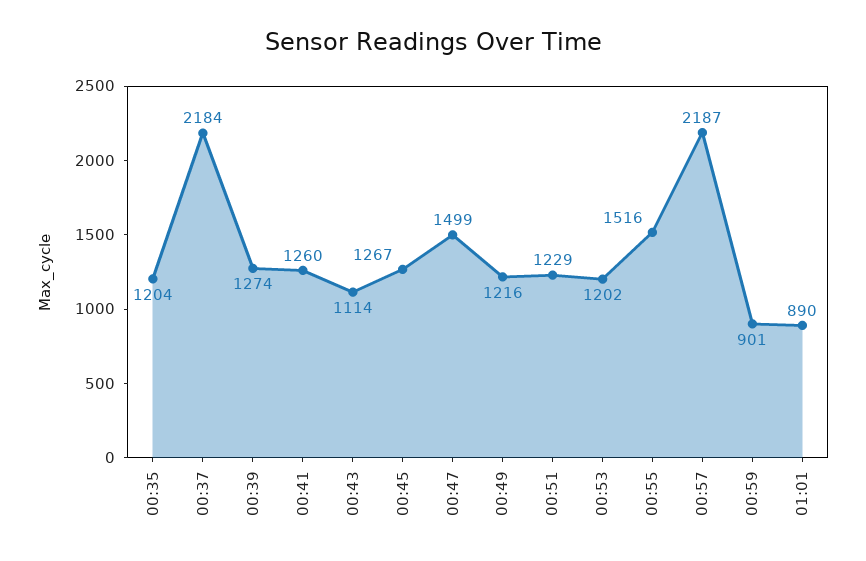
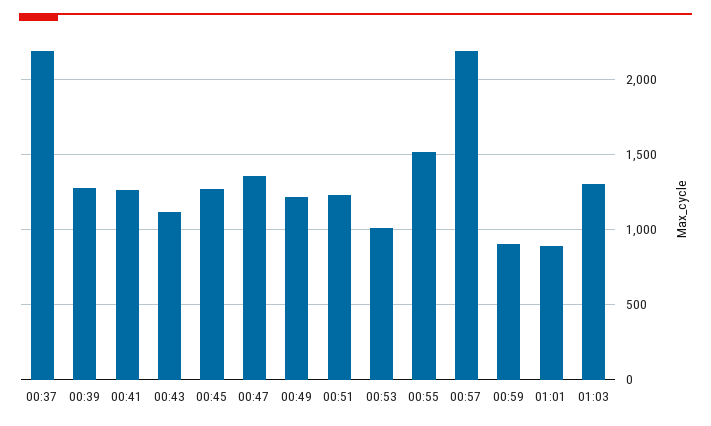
00:35: 1204 -> none
00:47: 1499 -> 1350
00:53: 1202 -> 1000
01:03: none -> 1300

